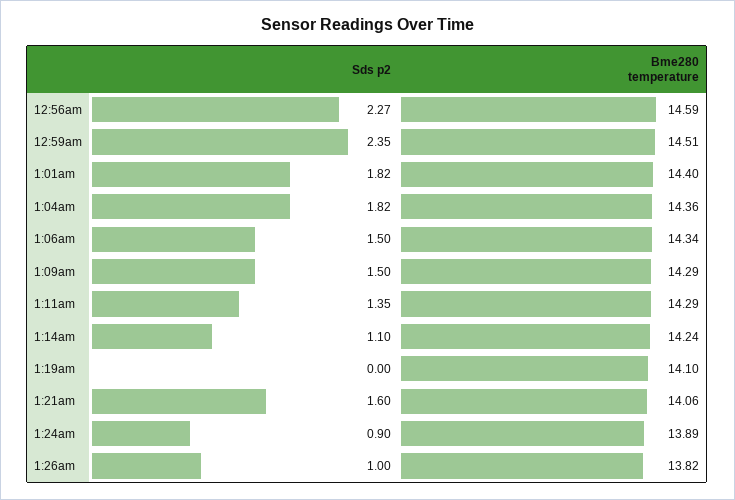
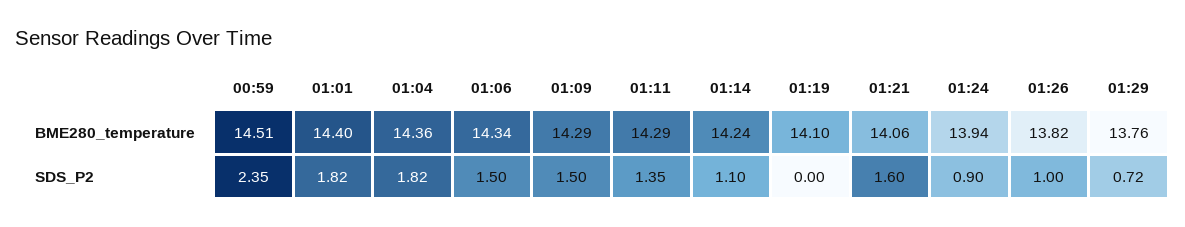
Sds p2, 12:56am: 2.27 -> none
Bme280 temperature, 12:56am: 14.59 -> none
Bme280 temperature, 1:24am: 13.89 -> 13.94
Bme280 temperature, 01:29: none -> 13.76
Sds p2, 01:29: none -> 0.72

